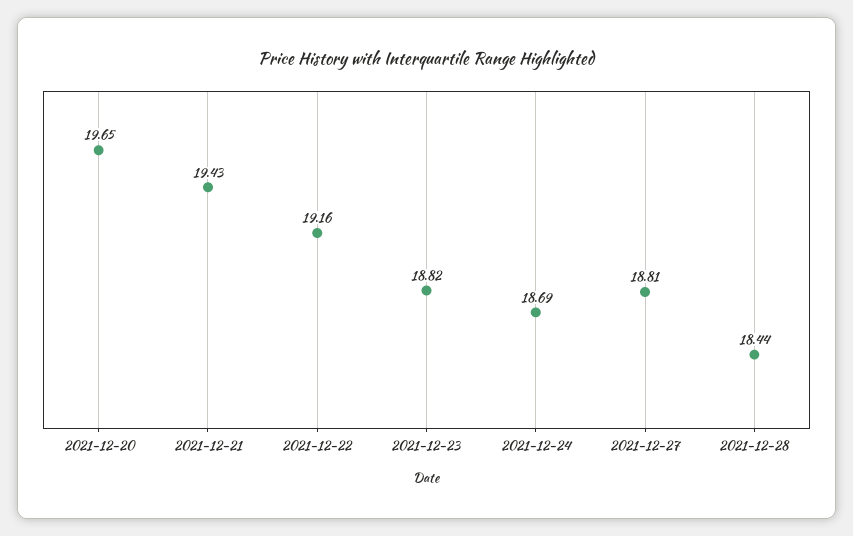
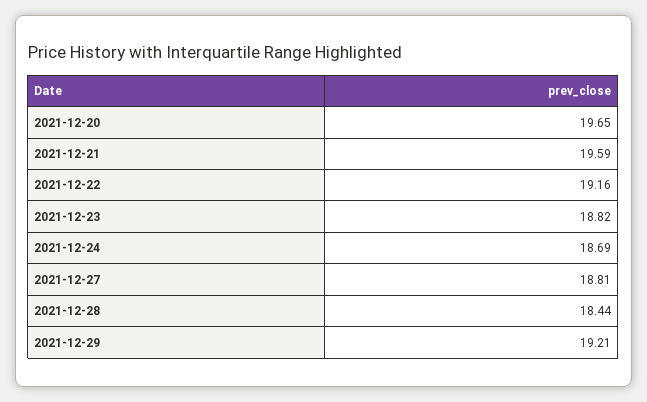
2021-12-21: 19.43 -> 19.59
2021-12-29: none -> 19.21

